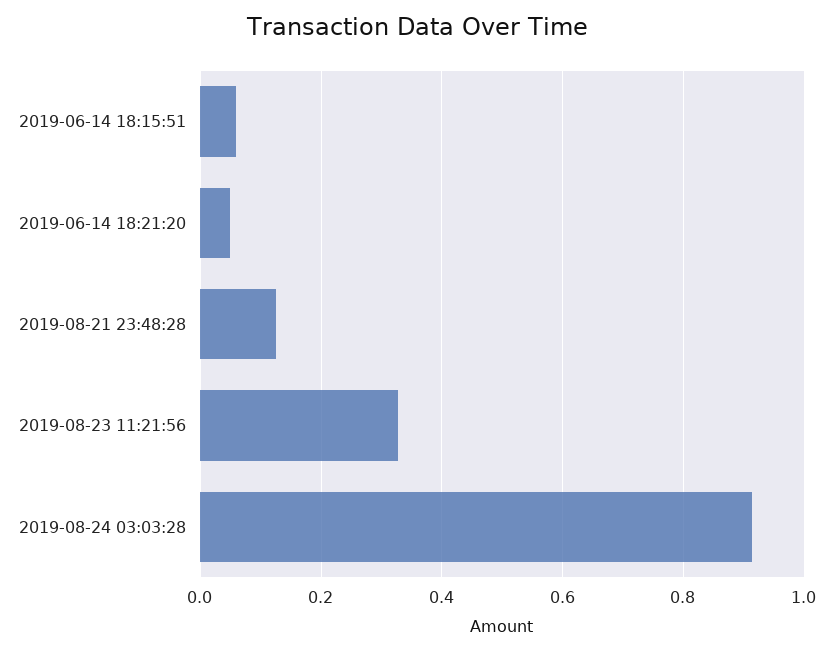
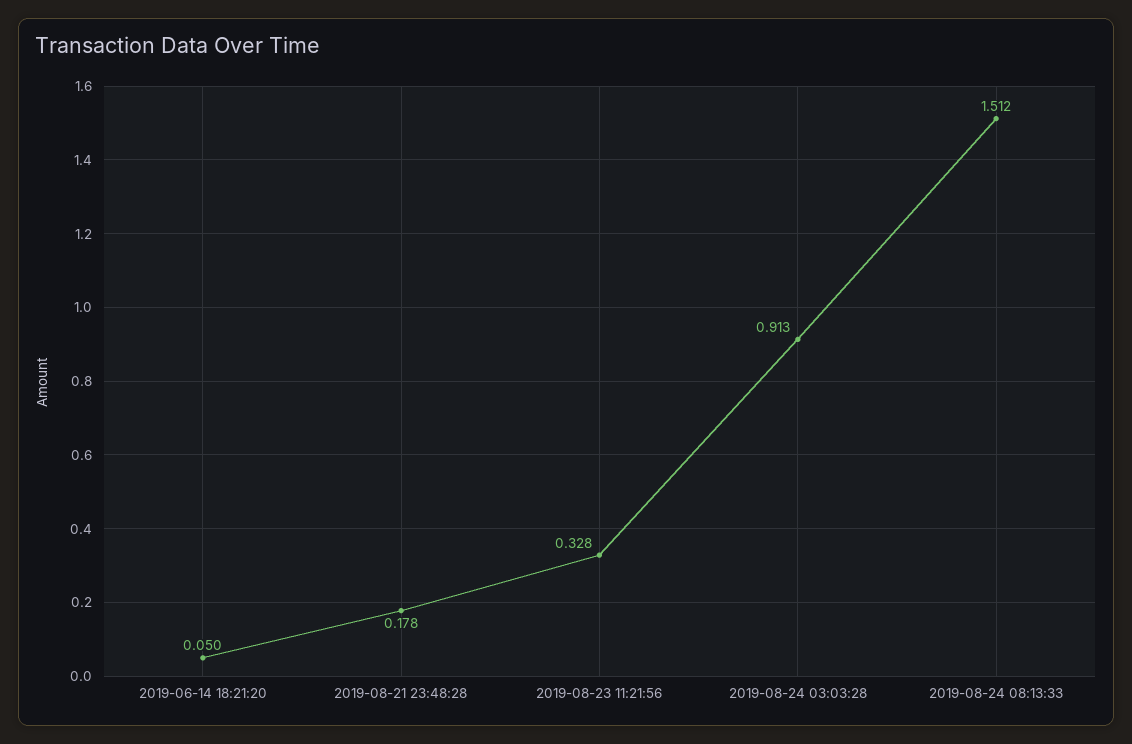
2019-06-14 18:15:51: 0.06 -> none
2019-08-21 23:48:28: 0.12 -> 0.178
2019-08-24 08:13:33: none -> 1.512

